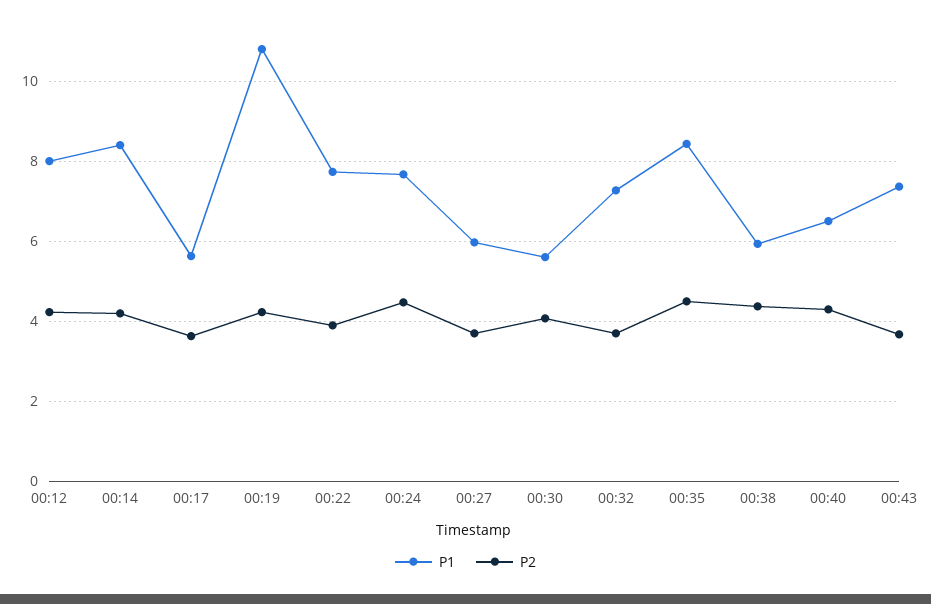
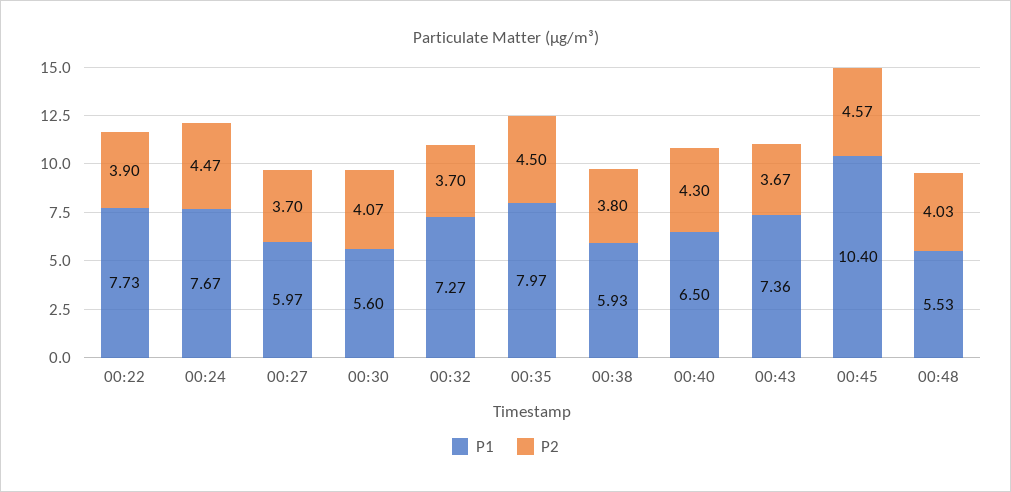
P1, 00:12: 8 -> none
P2, 00:12: 4.2 -> none
P1, 00:14: 8.4 -> none
P2, 00:14: 4.2 -> none
P1, 00:17: 5.6 -> none
P2, 00:17: 3.6 -> none
P1, 00:19: 10.8 -> none
P2, 00:19: 4.2 -> none
P1, 00:35: 8.4 -> 7.97
P2, 00:38: 4.4 -> 3.8
P1, 00:45: none -> 10.4
P2, 00:45: none -> 4.57
P1, 00:48: none -> 5.53
P2, 00:48: none -> 4.03

